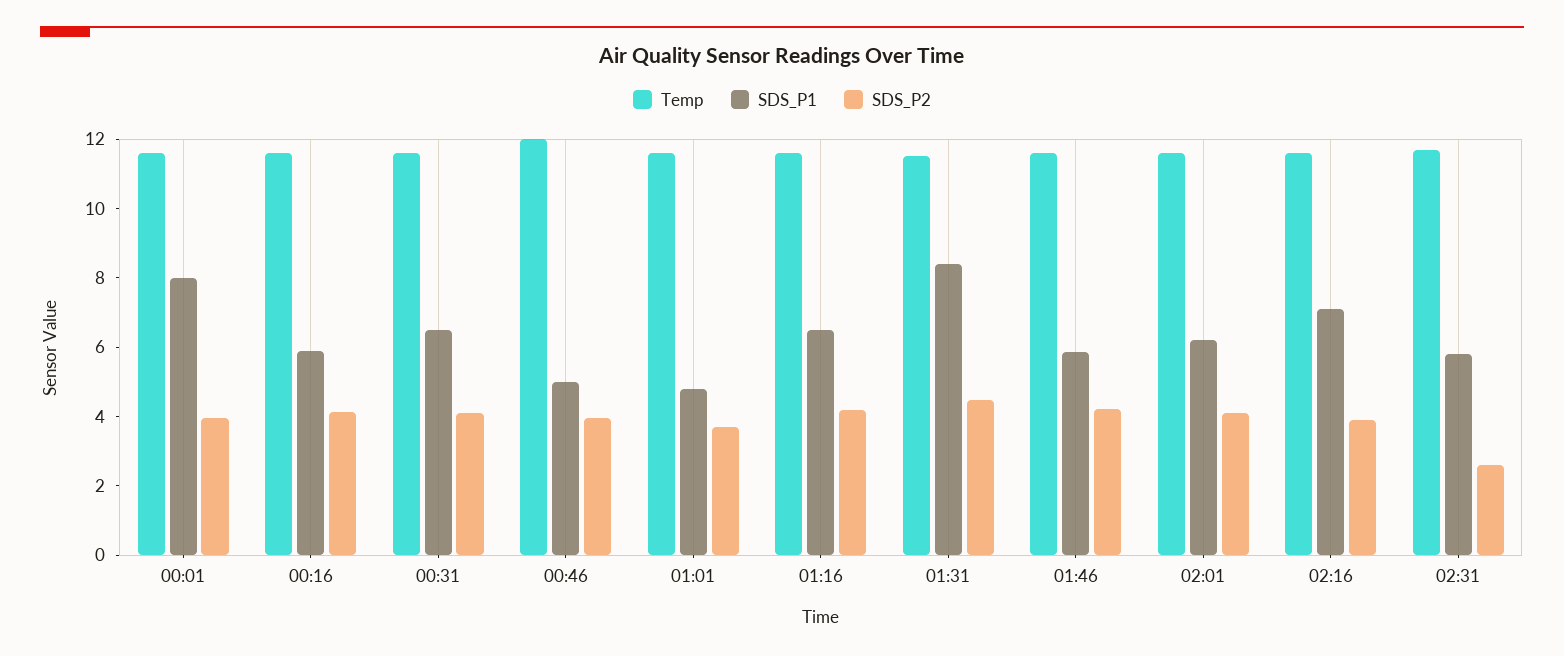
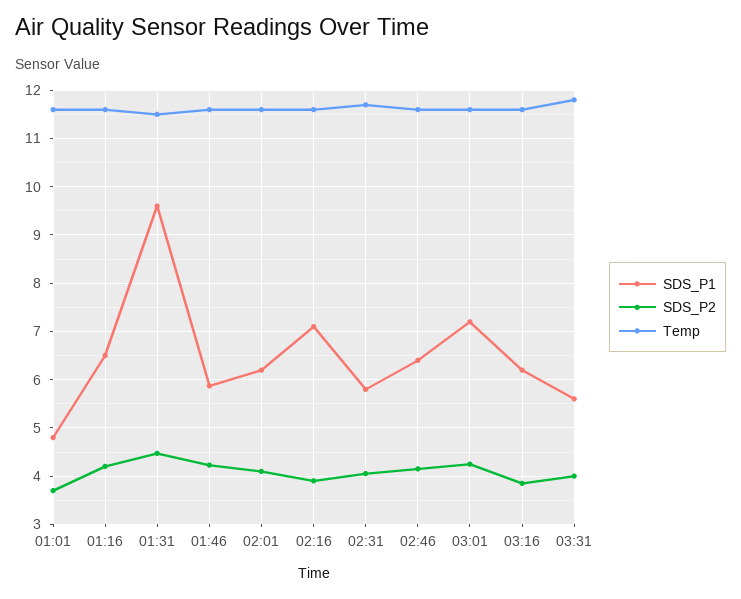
Temp, 00:01: 11.5 -> none
SDS_P1, 00:01: 8 -> none
SDS_P2, 00:01: 4 -> none
Temp, 00:16: 11.5 -> none
SDS_P1, 00:16: 6 -> none
SDS_P2, 00:16: 4 -> none
Temp, 00:31: 11.5 -> none
SDS_P1, 00:31: 6.5 -> none
SDS_P2, 00:31: 4 -> none
Temp, 00:46: 12 -> none
SDS_P1, 00:46: 5 -> none
SDS_P2, 00:46: 4 -> none
SDS_P1, 01:31: 8.5 -> 9.6
SDS_P2, 02:31: 2.5 -> 4
SDS_P1, 02:46: none -> 6.4
SDS_P2, 02:46: none -> 4.2
Temp, 02:46: none -> 11.6
SDS_P1, 03:01: none -> 7.2
SDS_P2, 03:01: none -> 4.2
Temp, 03:01: none -> 11.6
SDS_P1, 03:16: none -> 6.2
SDS_P2, 03:16: none -> 3.8
Temp, 03:16: none -> 11.6
SDS_P1, 03:31: none -> 5.6
SDS_P2, 03:31: none -> 4
Temp, 03:31: none -> 11.8

